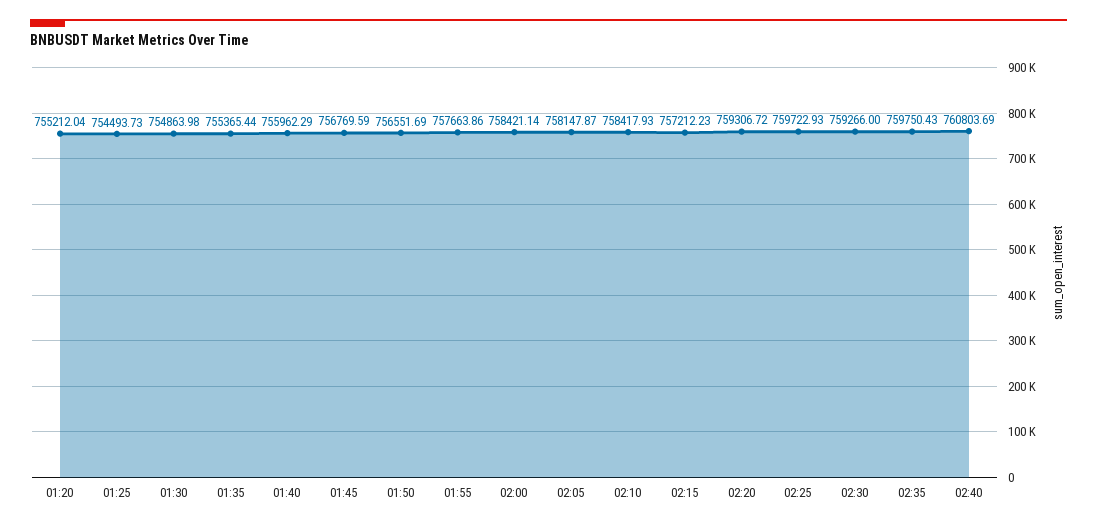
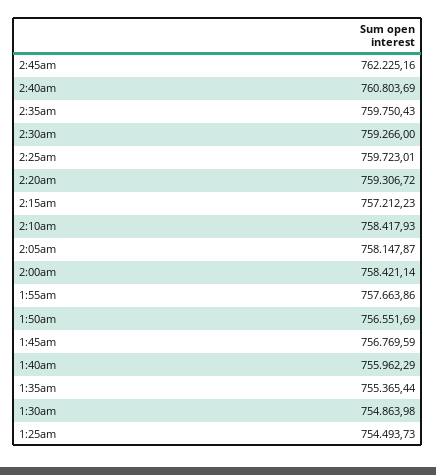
01:20: 755212.04 -> none
02:25: 759722.93 -> 759723.01
2:45am: none -> 762225.16

